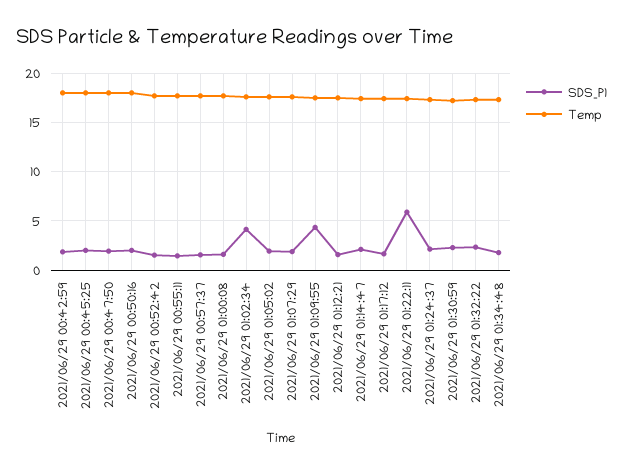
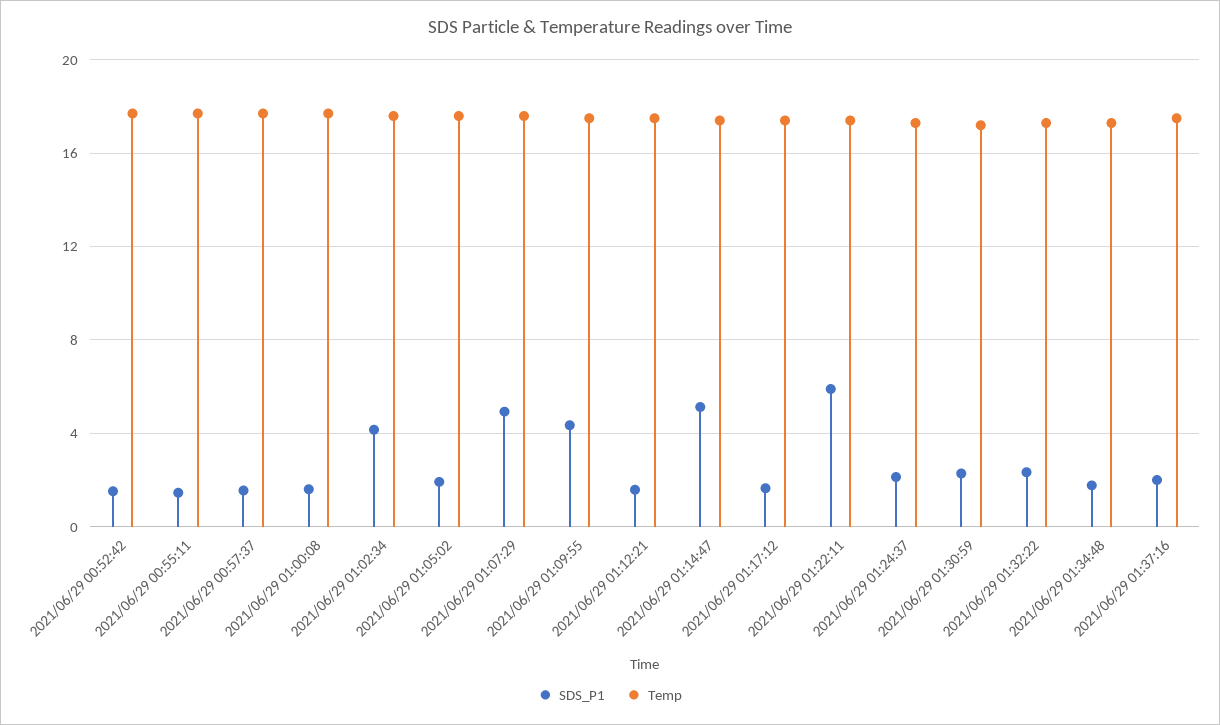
SDS_P1, 2021/06/29 00:42:59: 2 -> none
Temp, 2021/06/29 00:42:59: 18 -> none
SDS_P1, 2021/06/29 00:45:25: 2 -> none
Temp, 2021/06/29 00:45:25: 18 -> none
SDS_P1, 2021/06/29 00:47:50: 2 -> none
Temp, 2021/06/29 00:47:50: 18 -> none
SDS_P1, 2021/06/29 00:50:16: 2 -> none
Temp, 2021/06/29 00:50:16: 18 -> none
SDS_P1, 2021/06/29 01:07:29: 2 -> 5
SDS_P1, 2021/06/29 01:14:47: 2 -> 5
SDS_P1, 2021/06/29 01:37:16: none -> 2
Temp, 2021/06/29 01:37:16: none -> 17.5

